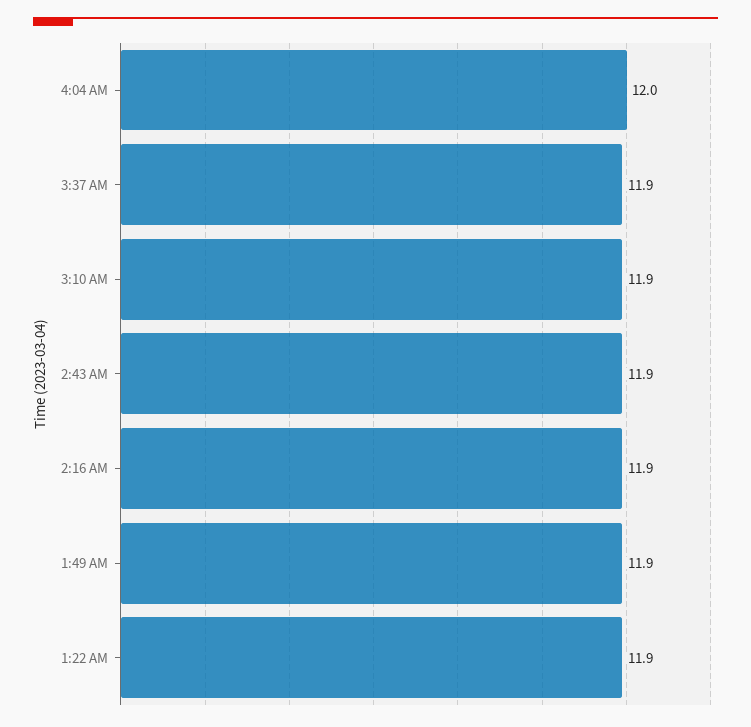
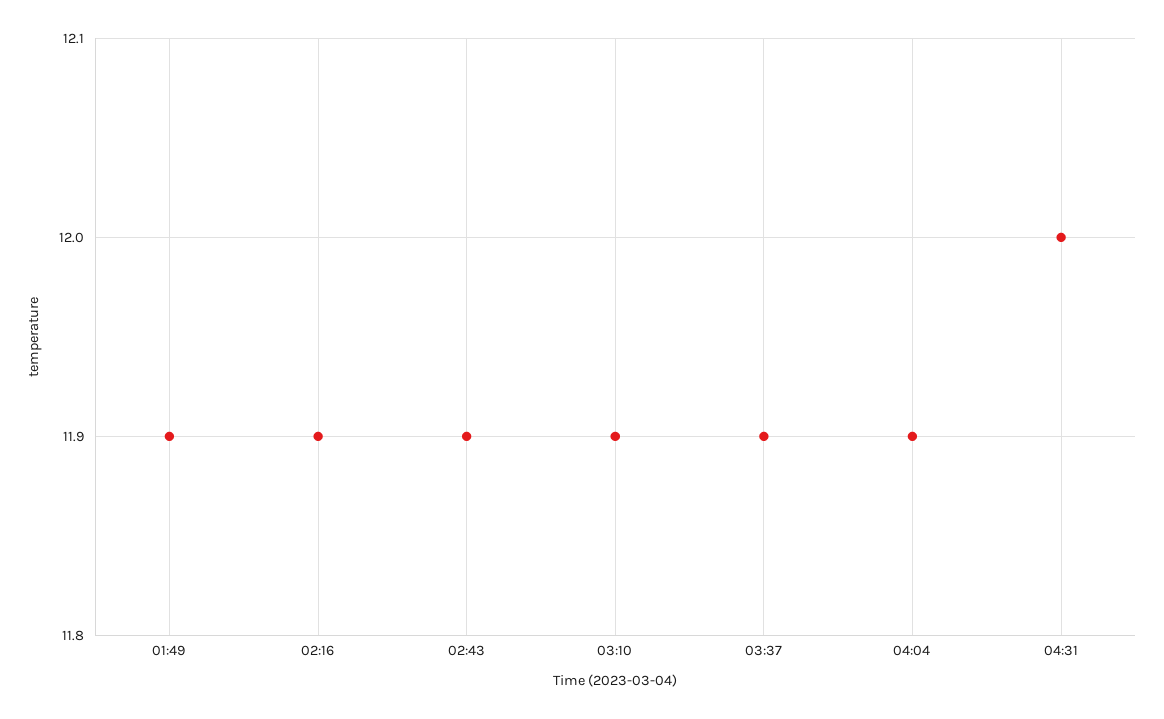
4:04 AM: 12 -> 11.9
1:22 AM: 11.9 -> none
04:31: none -> 12

